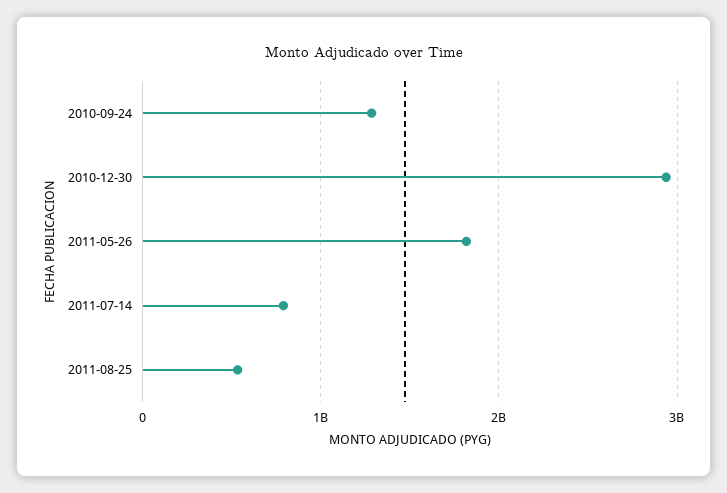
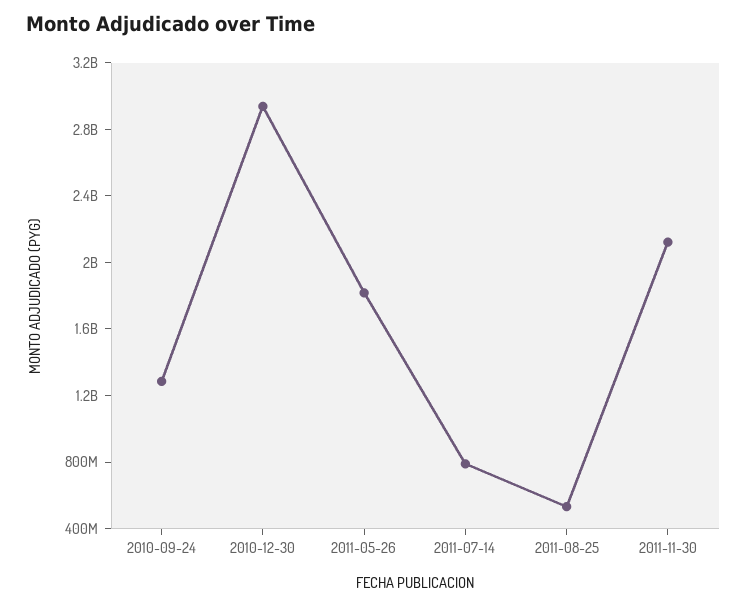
2011-11-30: none -> 2100000000

